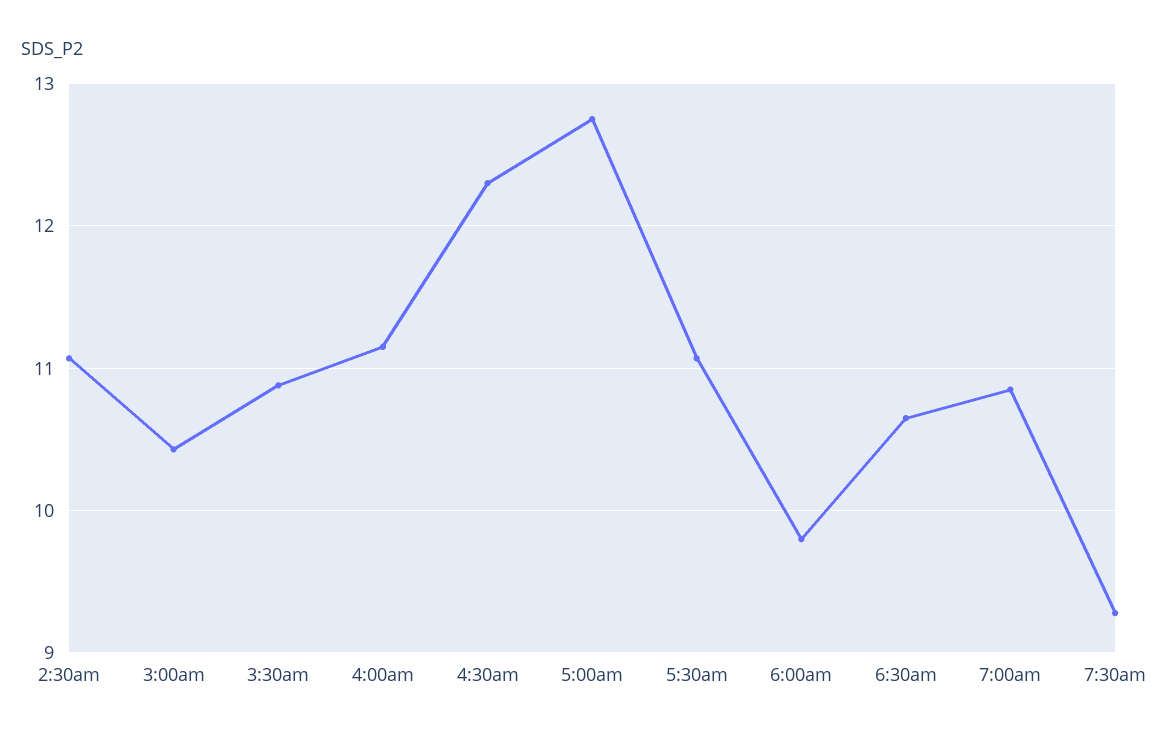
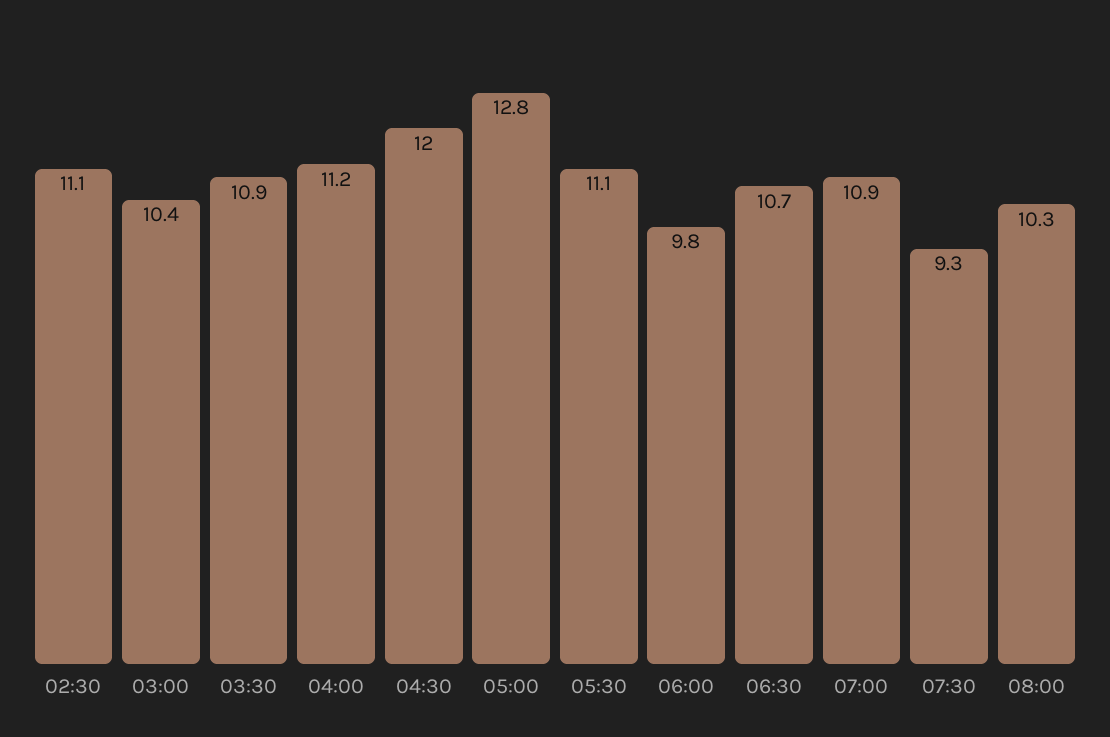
4:30am: 12.3 -> 12
08:00: none -> 10.3

